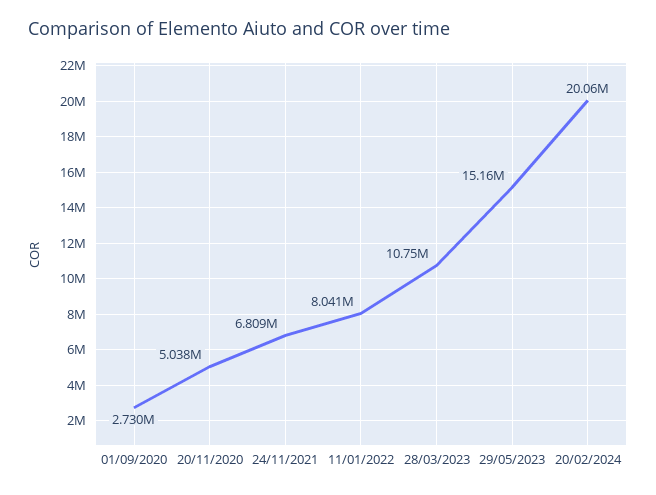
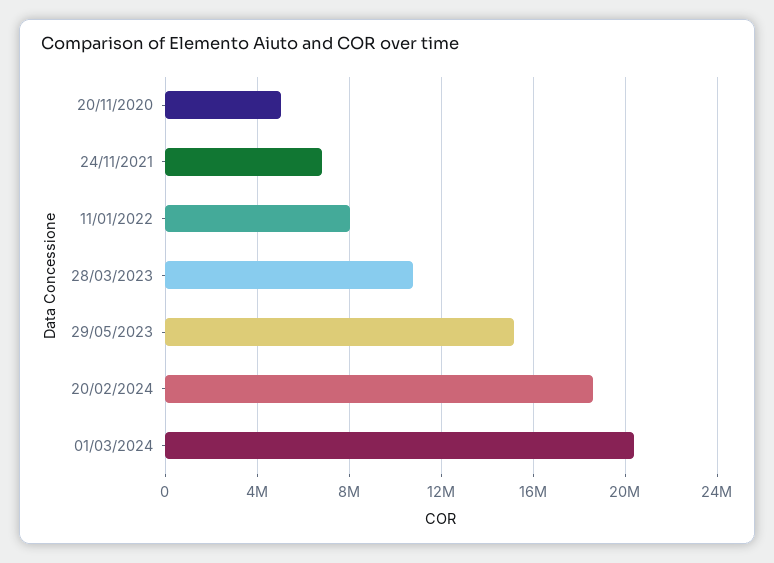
01/09/2020: 2730000 -> none
20/02/2024: 20060000 -> 18500000
01/03/2024: none -> 20500000

